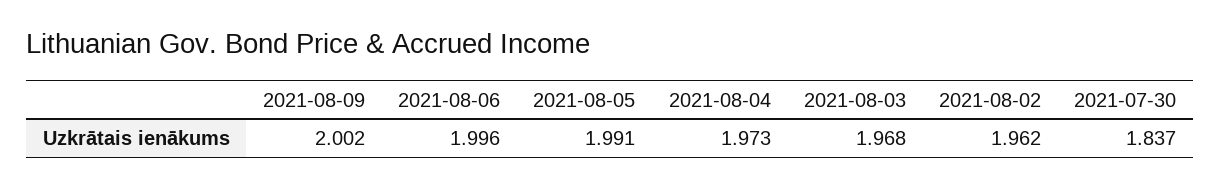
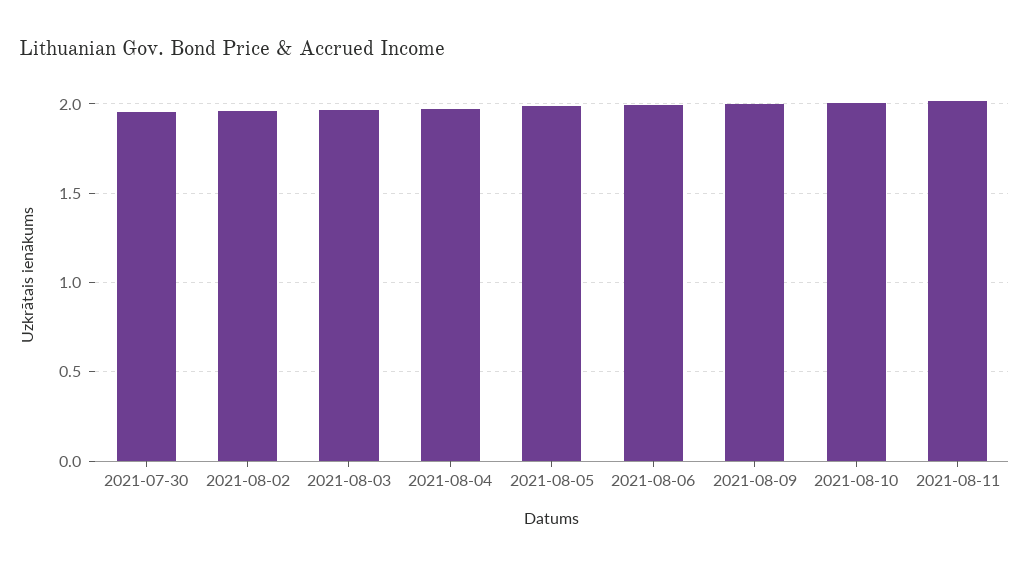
2021-07-30: 1.837 -> 1.95
2021-08-10: none -> 2
2021-08-11: none -> 2

